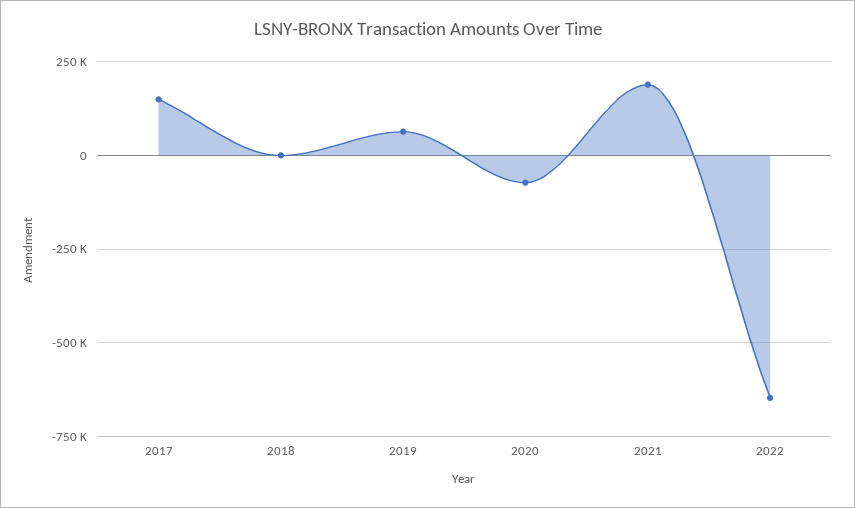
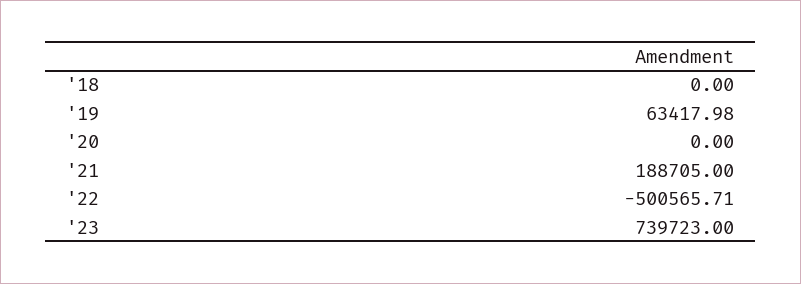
2017: 150000 -> none
2020: -75000 -> 0
2022: -650000 -> -500565.71
'23: none -> 739723

